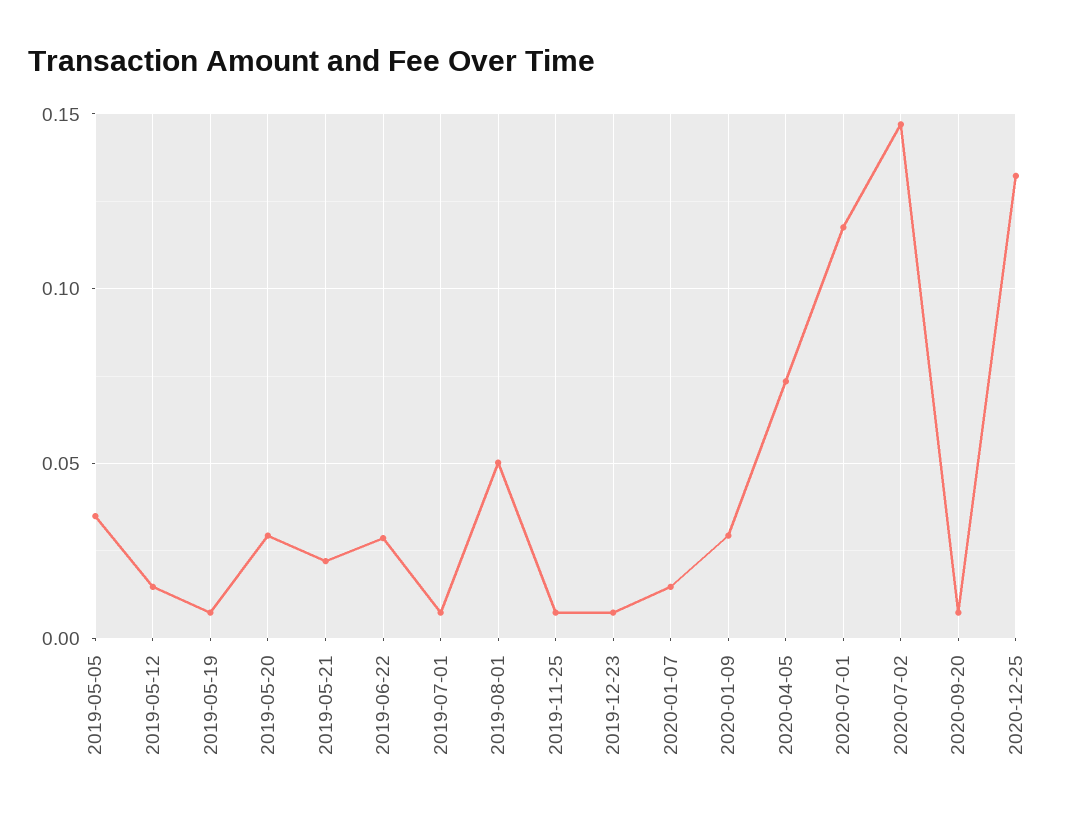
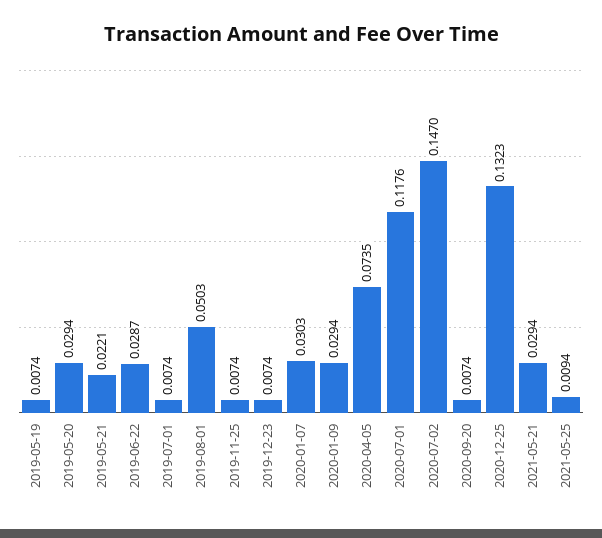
2019-05-05: 0.035 -> none
2019-05-12: 0.015 -> none
2020-01-07: 0.015 -> 0.0303
2021-05-21: none -> 0.0294
2021-05-25: none -> 0.0094

